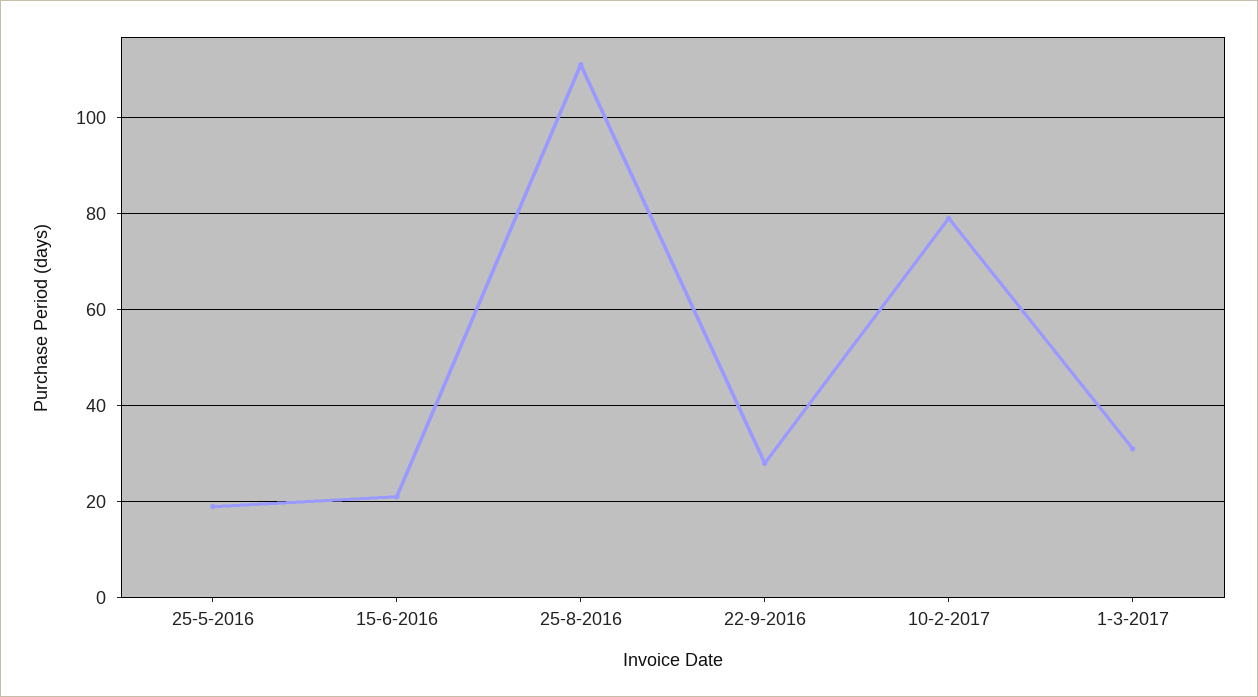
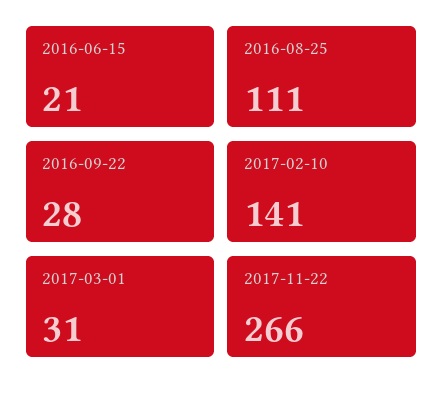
25-5-2016: 20 -> none
10-2-2017: 80 -> 141
2017-11-22: none -> 266

